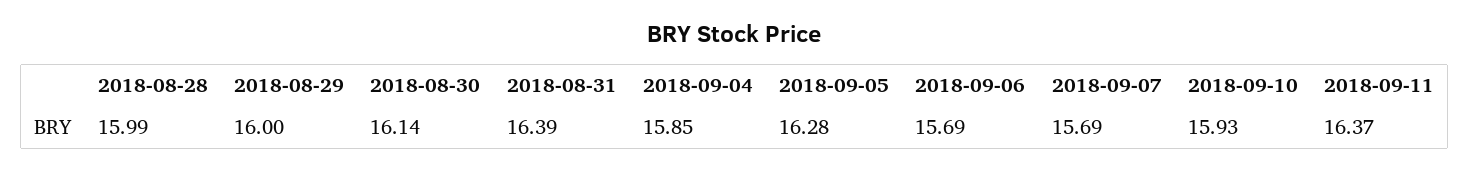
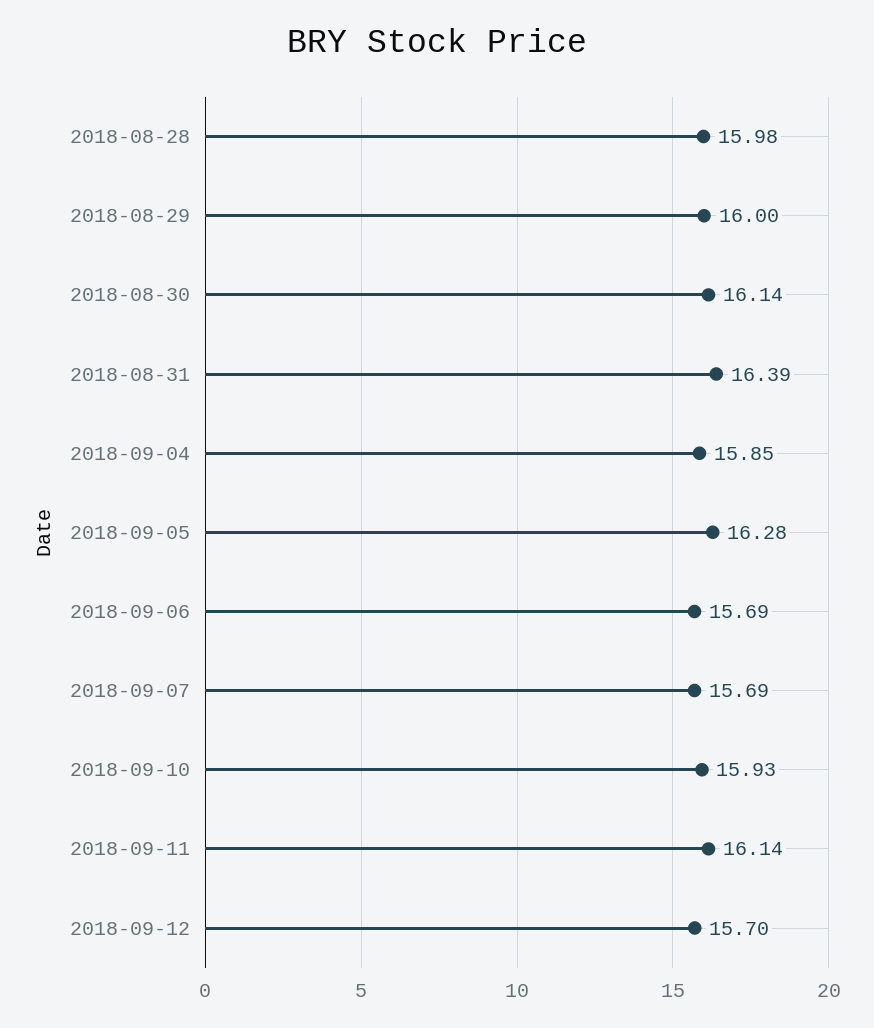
2018-08-28: 15.99 -> 15.98
2018-09-11: 16.37 -> 16.14
2018-09-12: none -> 15.7

